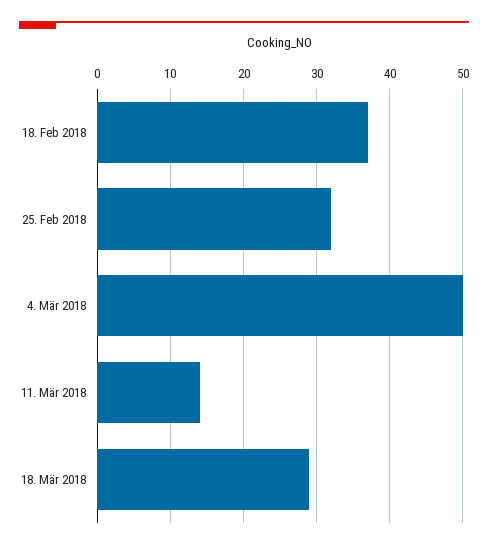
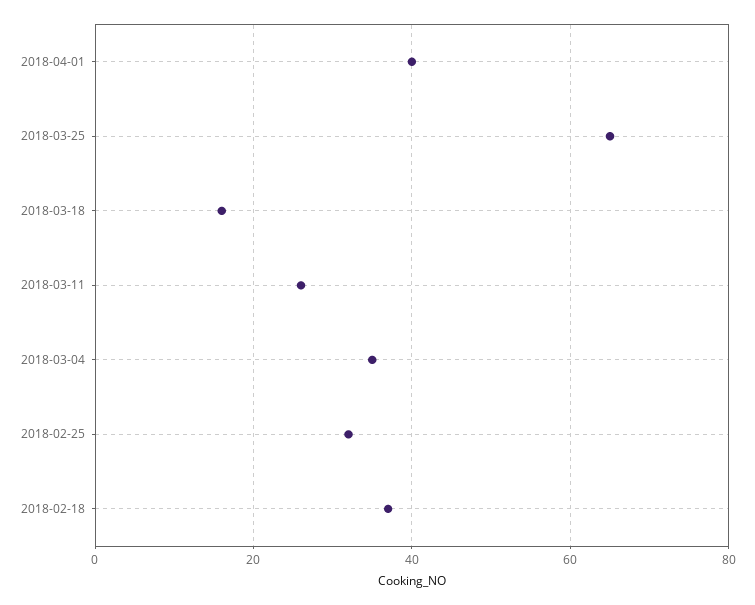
4. Mär 2018: 50 -> 35
11. Mär 2018: 14 -> 25
18. Mär 2018: 29 -> 15
2018-04-01: none -> 40
2018-03-25: none -> 65

